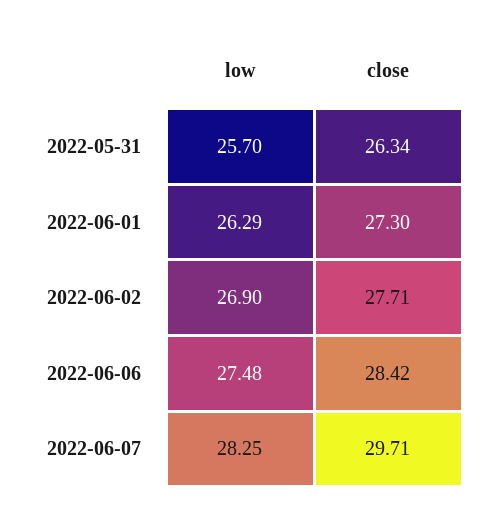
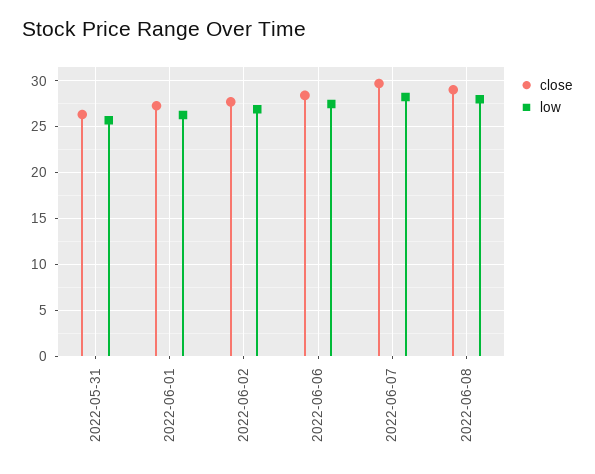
close, 2022-06-08: none -> 29
low, 2022-06-08: none -> 28

